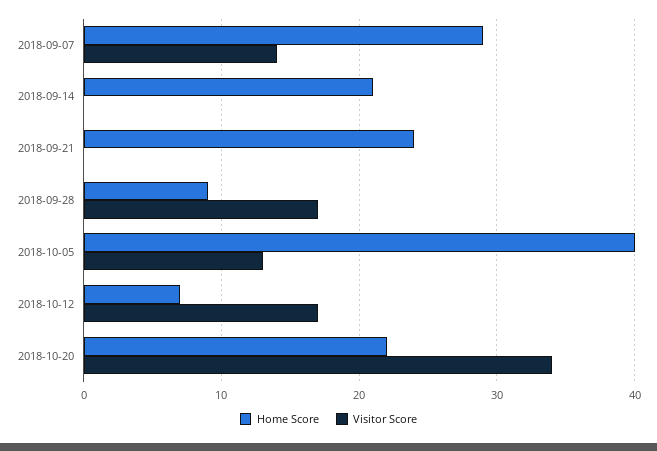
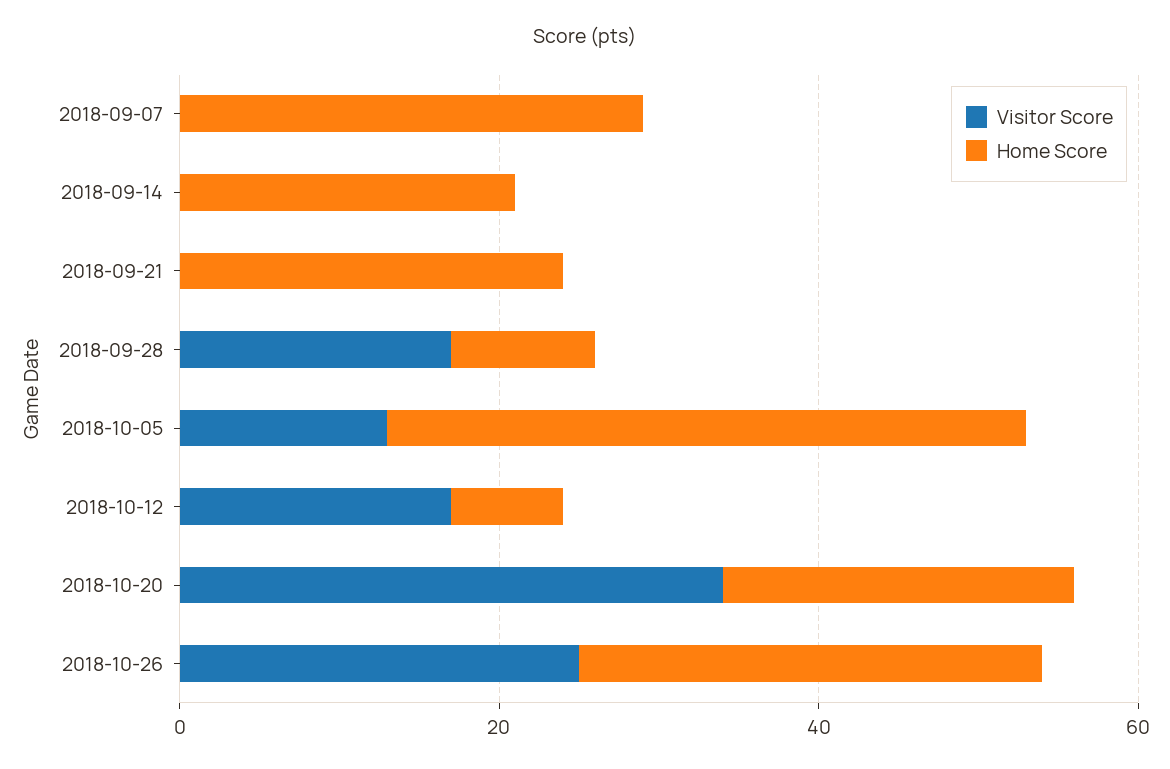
Visitor Score, 2018-09-07: 14 -> 0
Visitor Score, 2018-10-26: none -> 25
Home Score, 2018-10-26: none -> 30

